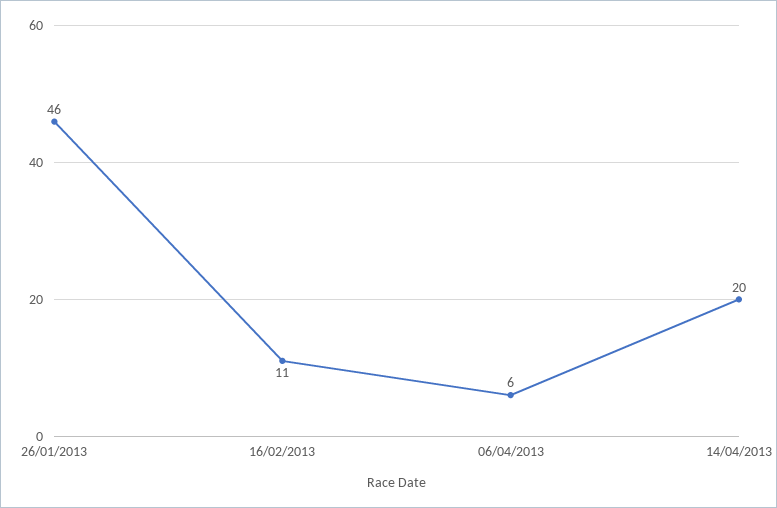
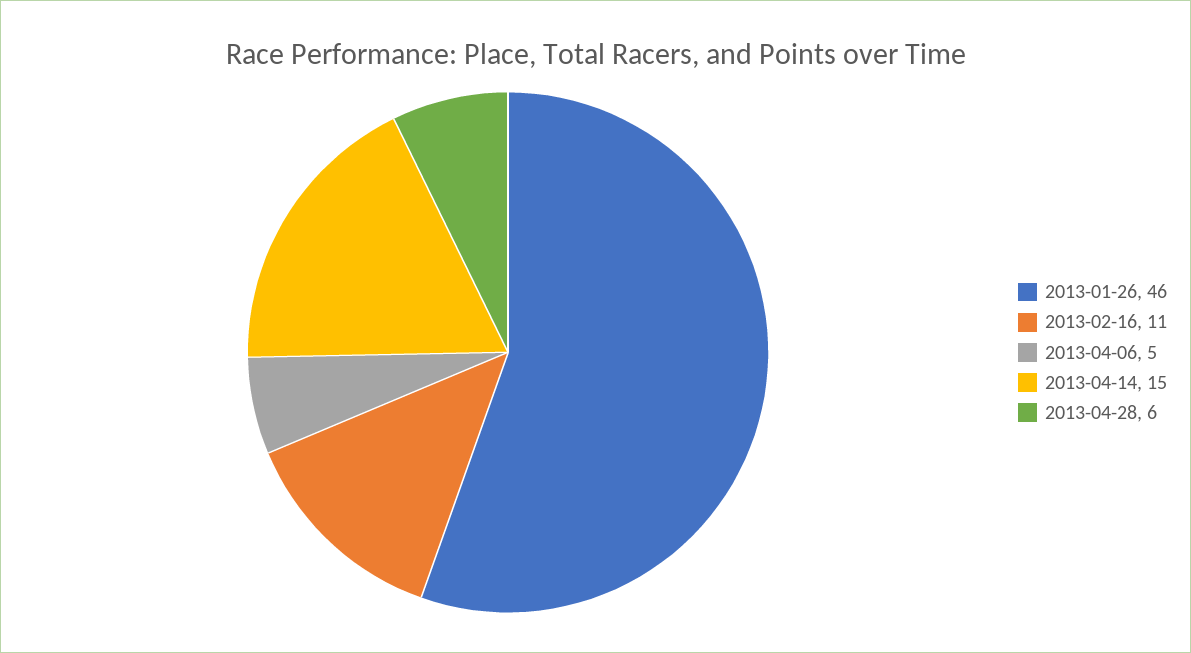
06/04/2013: 6 -> 5
14/04/2013: 20 -> 15
2013-04-28: none -> 6

